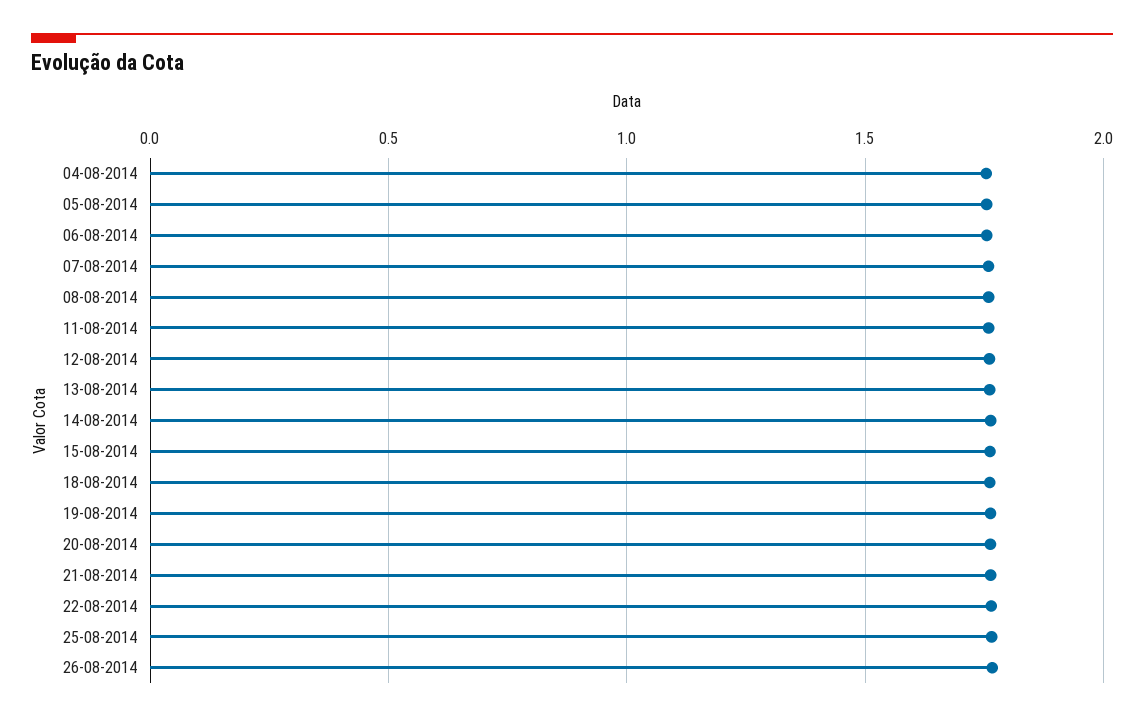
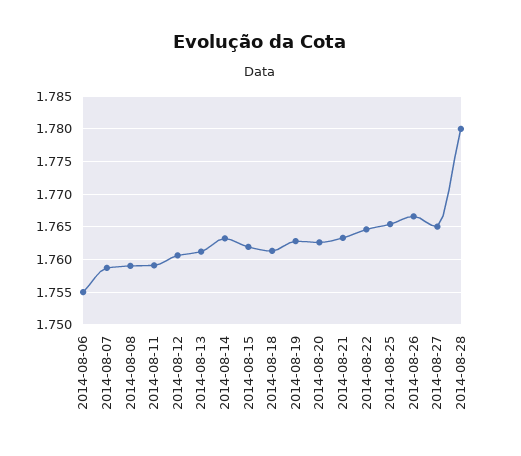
04-08-2014: 1.75 -> none
05-08-2014: 1.75 -> none
2014-08-27: none -> 1.765
2014-08-28: none -> 1.78

